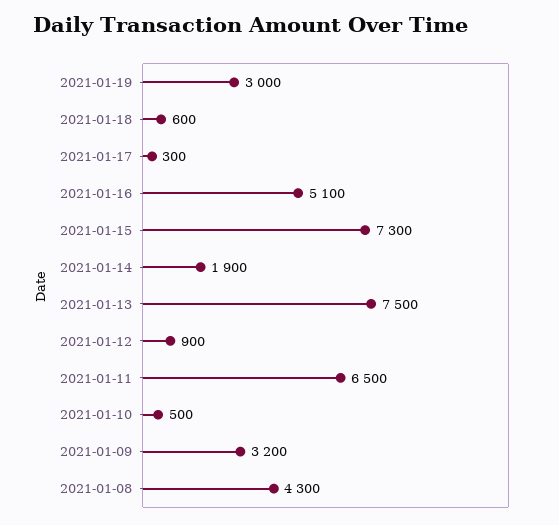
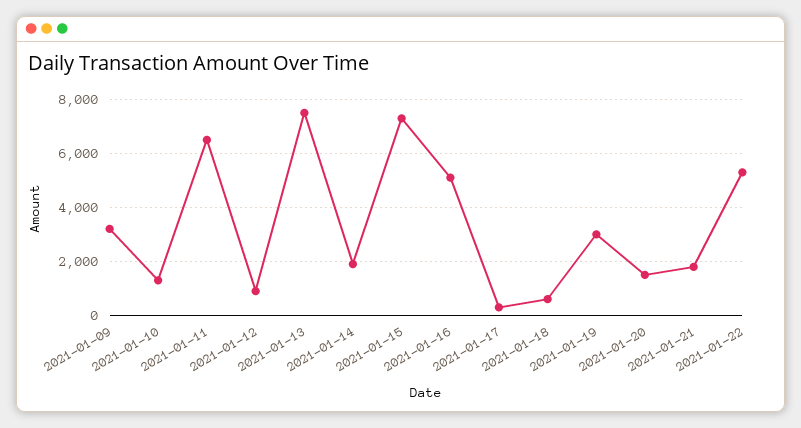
2021-01-10: 500 -> 1250
2021-01-08: 4300 -> none
2021-01-20: none -> 1500
2021-01-21: none -> 1750
2021-01-22: none -> 5250

